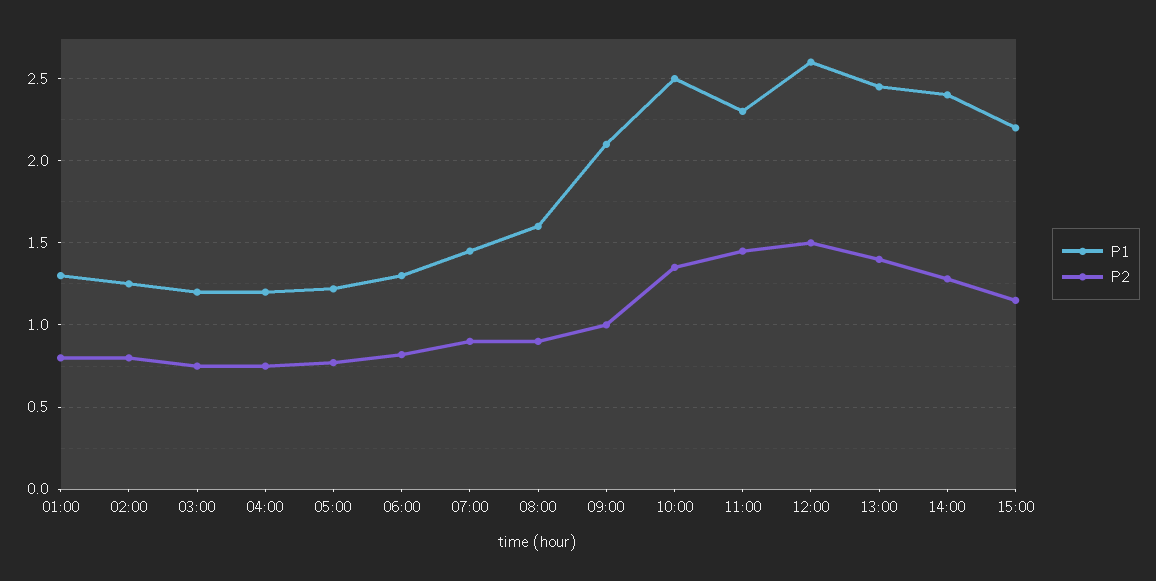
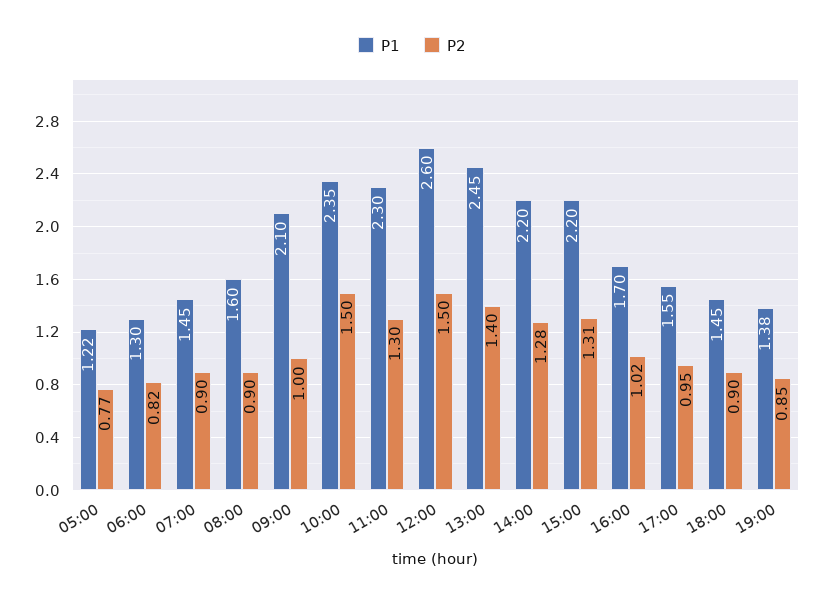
P1, 01:00: 1.3 -> none
P2, 01:00: 0.8 -> none
P1, 02:00: 1.25 -> none
P2, 02:00: 0.8 -> none
P1, 03:00: 1.2 -> none
P2, 03:00: 0.75 -> none
P1, 04:00: 1.2 -> none
P2, 04:00: 0.75 -> none
P1, 10:00: 2.5 -> 2.35
P2, 10:00: 1.35 -> 1.5
P2, 11:00: 1.45 -> 1.3
P1, 14:00: 2.4 -> 2.2
P2, 15:00: 1.15 -> 1.31
P1, 16:00: none -> 1.7
P2, 16:00: none -> 1.02
P1, 17:00: none -> 1.55
P2, 17:00: none -> 0.95
P1, 18:00: none -> 1.45
P2, 18:00: none -> 0.9
P1, 19:00: none -> 1.38
P2, 19:00: none -> 0.85

